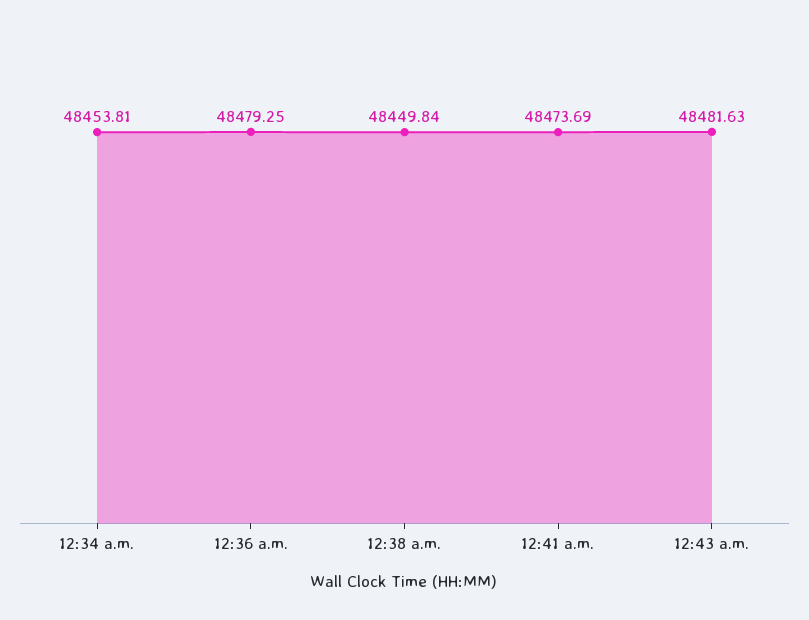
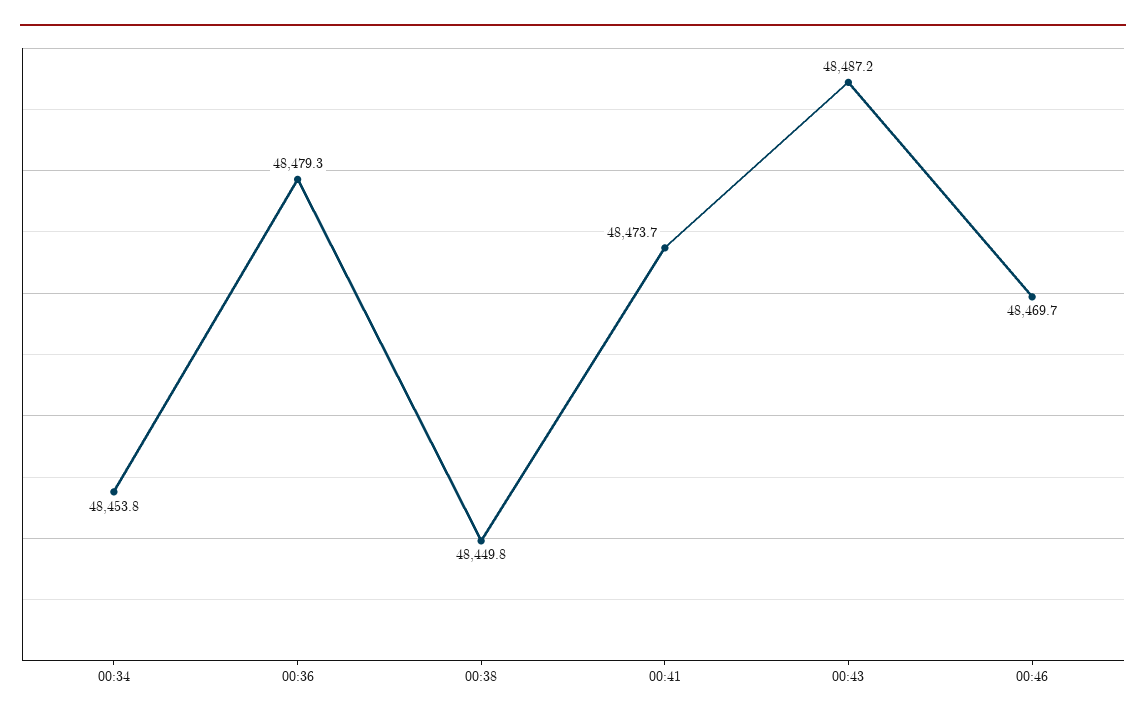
12:43 a.m.: 48481.63 -> 48487.2
00:46: none -> 48469.7

